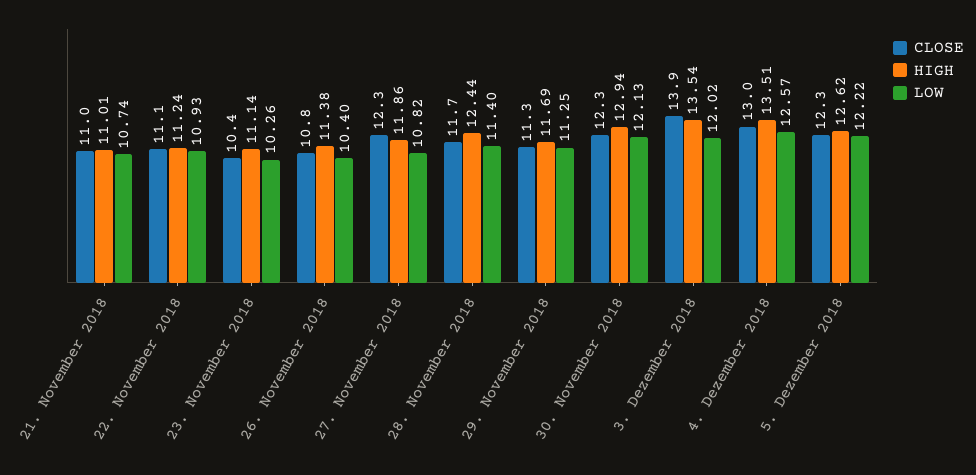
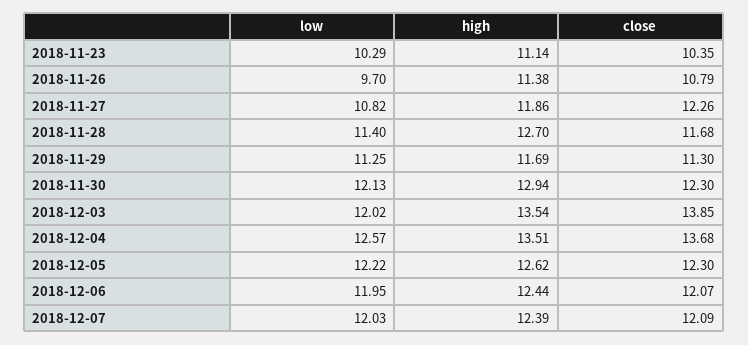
CLOSE, 21. November 2018: 11 -> none
HIGH, 21. November 2018: 11.01 -> none
LOW, 21. November 2018: 10.74 -> none
CLOSE, 22. November 2018: 11.1 -> none
HIGH, 22. November 2018: 11.24 -> none
LOW, 22. November 2018: 10.93 -> none
LOW, 23. November 2018: 10.26 -> 10.29
LOW, 26. November 2018: 10.4 -> 9.7
HIGH, 28. November 2018: 12.44 -> 12.7
CLOSE, 4. Dezember 2018: 13 -> 13.68
LOW, 2018-12-06: none -> 11.95
HIGH, 2018-12-06: none -> 12.44
CLOSE, 2018-12-06: none -> 12.07
LOW, 2018-12-07: none -> 12.03
HIGH, 2018-12-07: none -> 12.39
CLOSE, 2018-12-07: none -> 12.09

